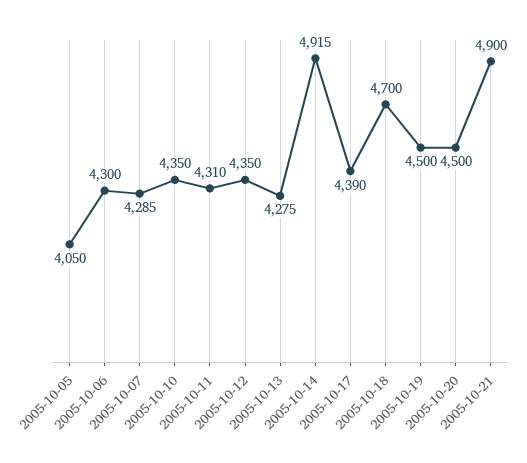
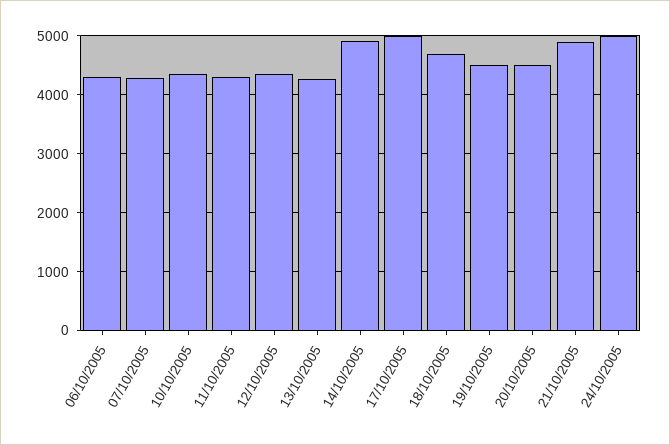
2005-10-05: 4050 -> none
2005-10-17: 4390 -> 5000
24/10/2005: none -> 5000

